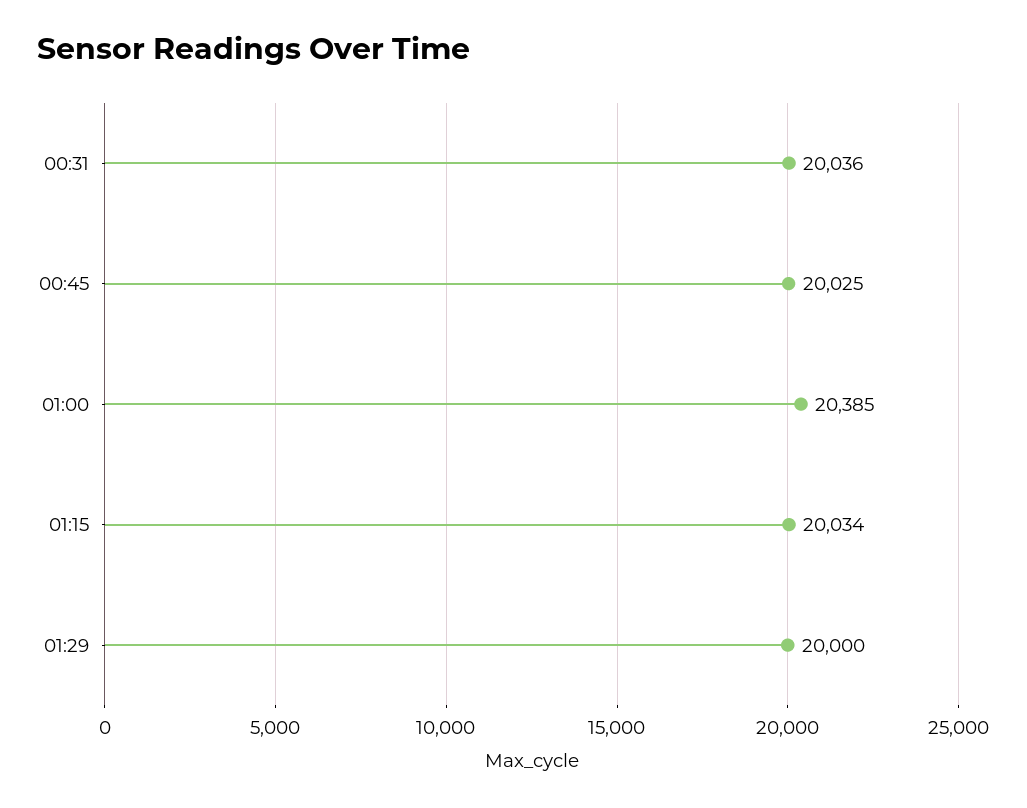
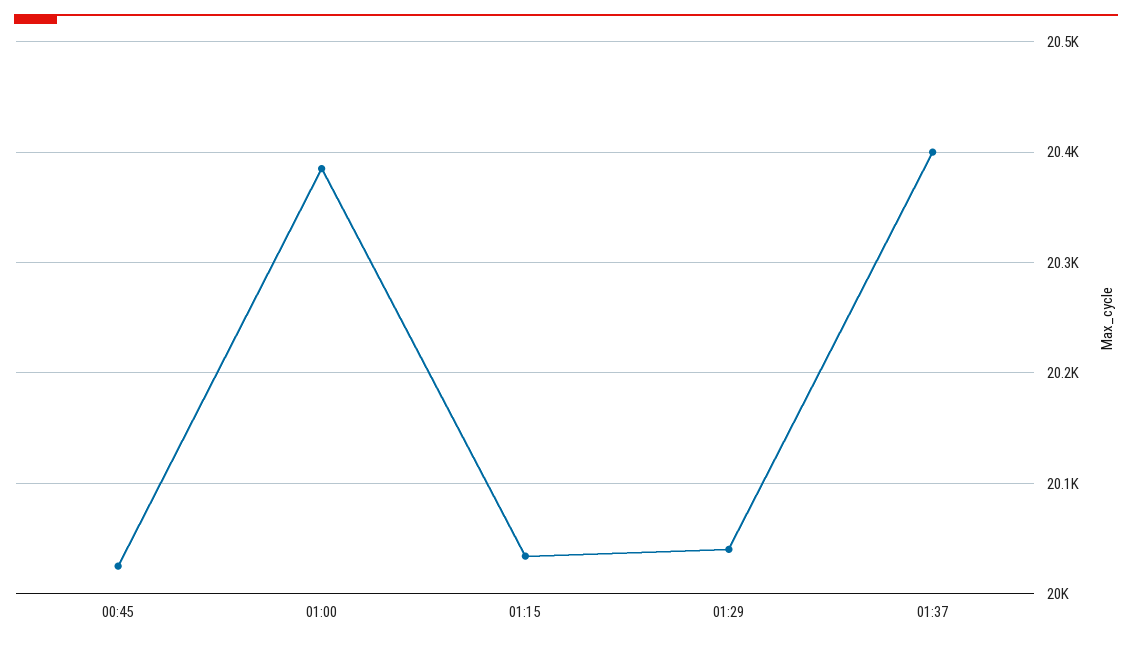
00:31: 20036 -> none
01:29: 20000 -> 20040
01:37: none -> 20400

